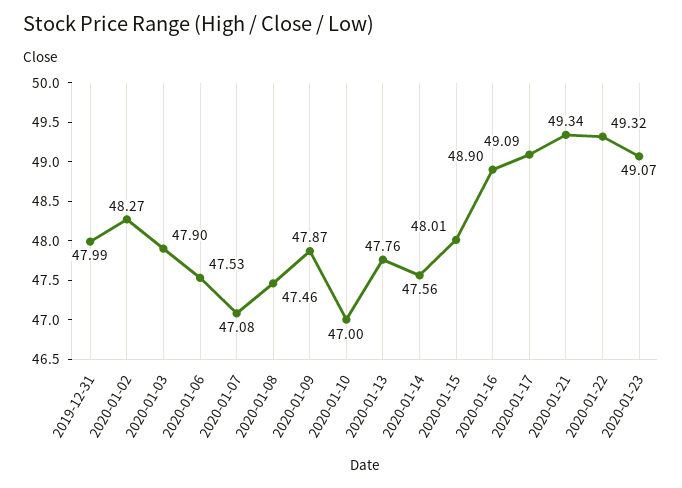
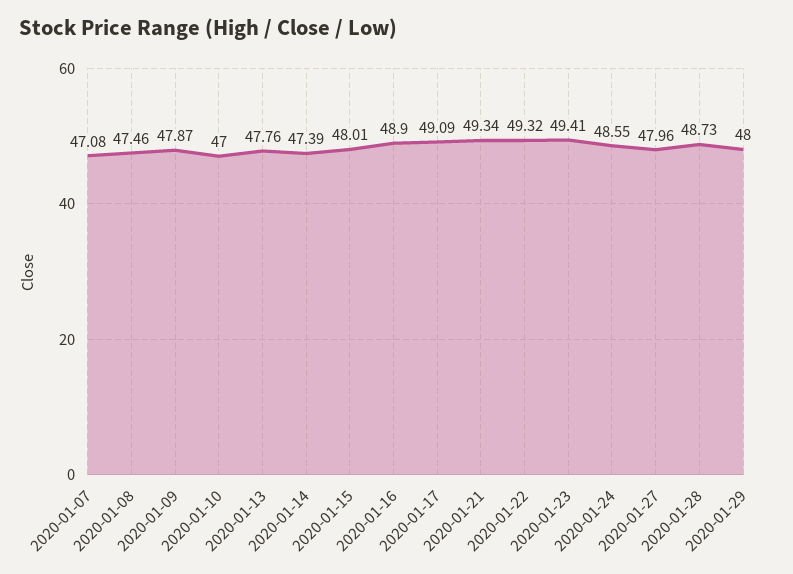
2019-12-31: 47.99 -> none
2020-01-02: 48.27 -> none
2020-01-03: 47.9 -> none
2020-01-06: 47.53 -> none
2020-01-14: 47.56 -> 47.39
2020-01-23: 49.07 -> 49.41
2020-01-24: none -> 48.55
2020-01-27: none -> 47.96
2020-01-28: none -> 48.73
2020-01-29: none -> 48

